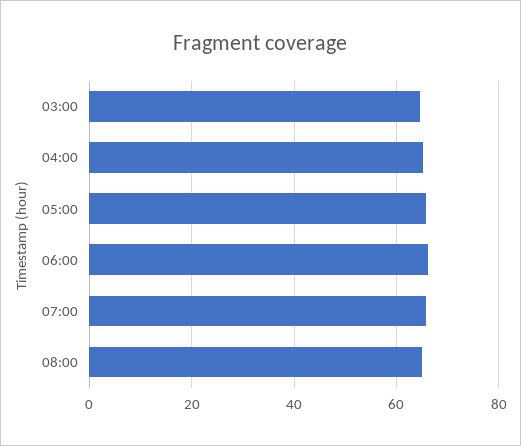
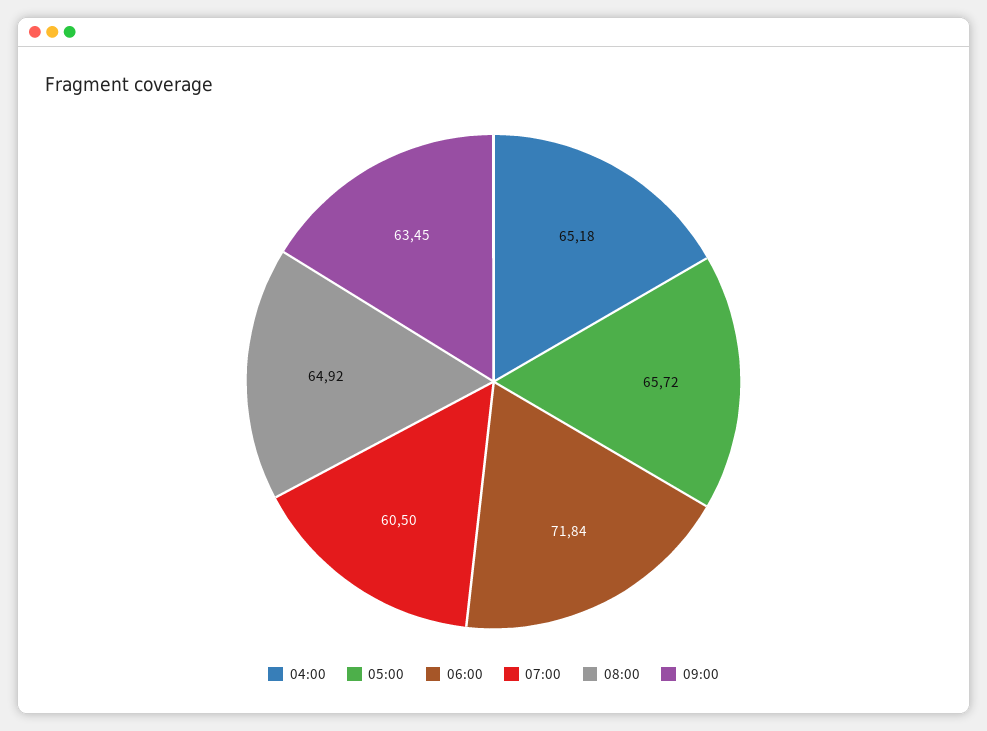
03:00: 64 -> none
06:00: 66 -> 71.84
07:00: 66 -> 60.5
09:00: none -> 63.45

